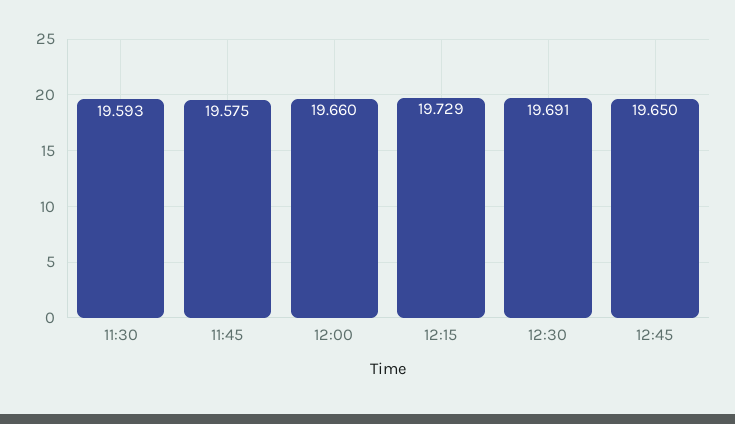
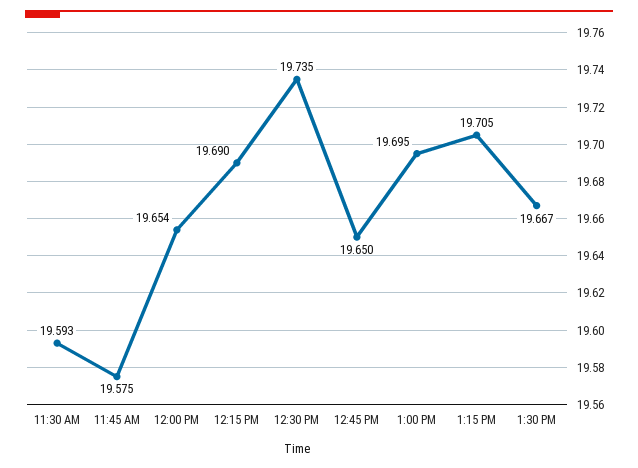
12:00: 19.66 -> 19.654
12:15: 19.729 -> 19.69
12:30: 19.691 -> 19.735
1:00 PM: none -> 19.695
1:15 PM: none -> 19.705
1:30 PM: none -> 19.667

